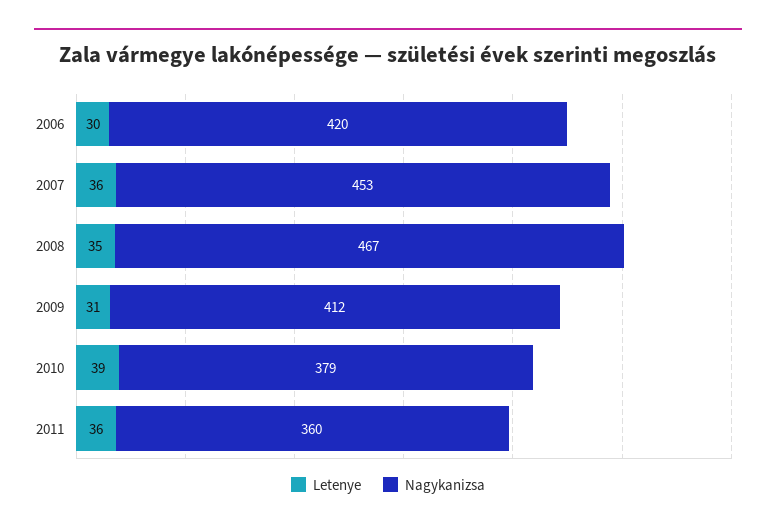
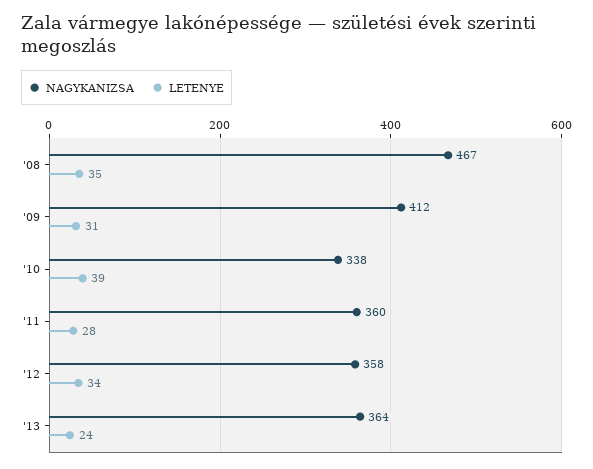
Letenye, 2006: 30 -> none
Nagykanizsa, 2006: 420 -> none
Letenye, 2007: 36 -> none
Nagykanizsa, 2007: 453 -> none
Nagykanizsa, 2010: 379 -> 338
Letenye, 2011: 36 -> 28
Nagykanizsa, '12: none -> 358
Letenye, '12: none -> 34
Nagykanizsa, '13: none -> 364
Letenye, '13: none -> 24

